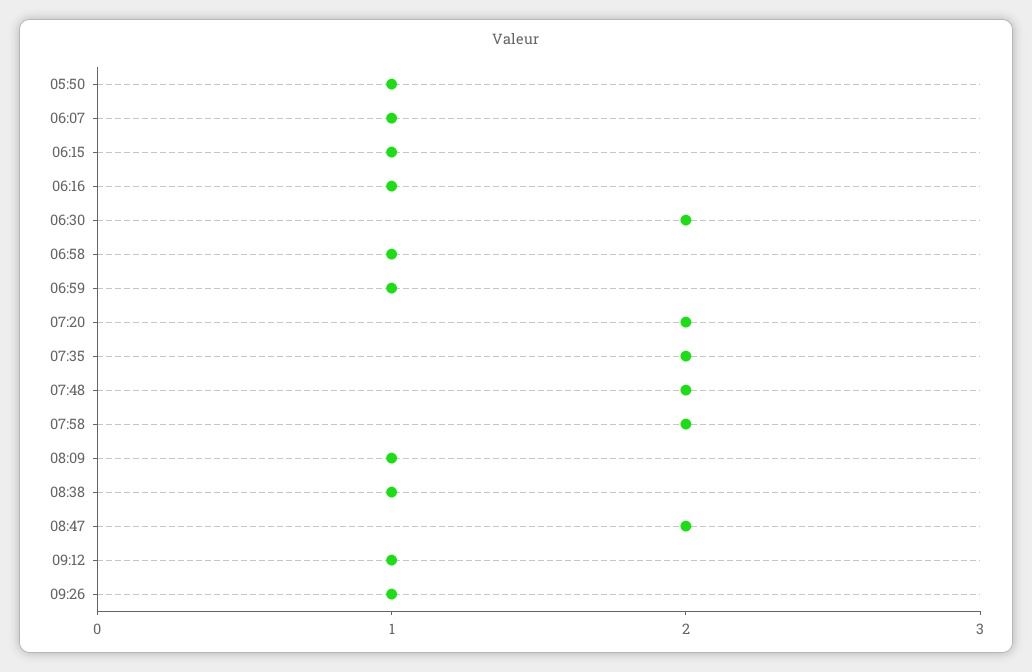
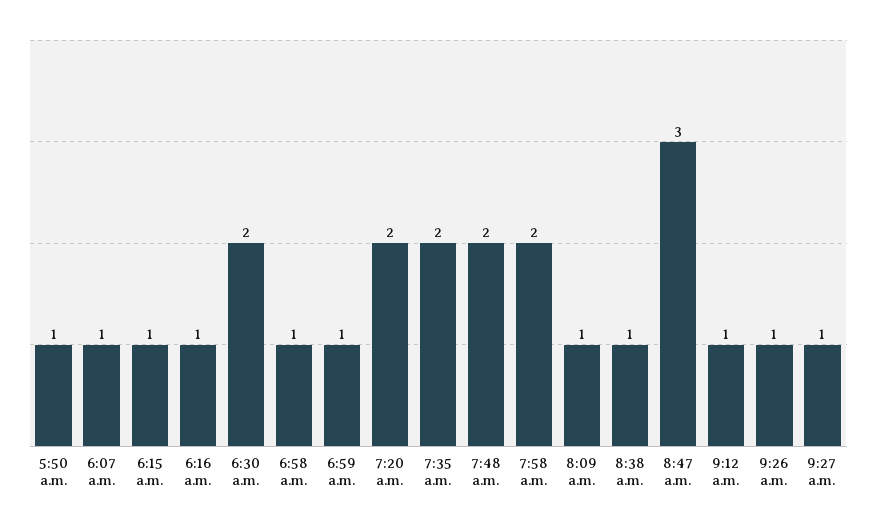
08:47: 2 -> 3
9:27 a.m.: none -> 1

